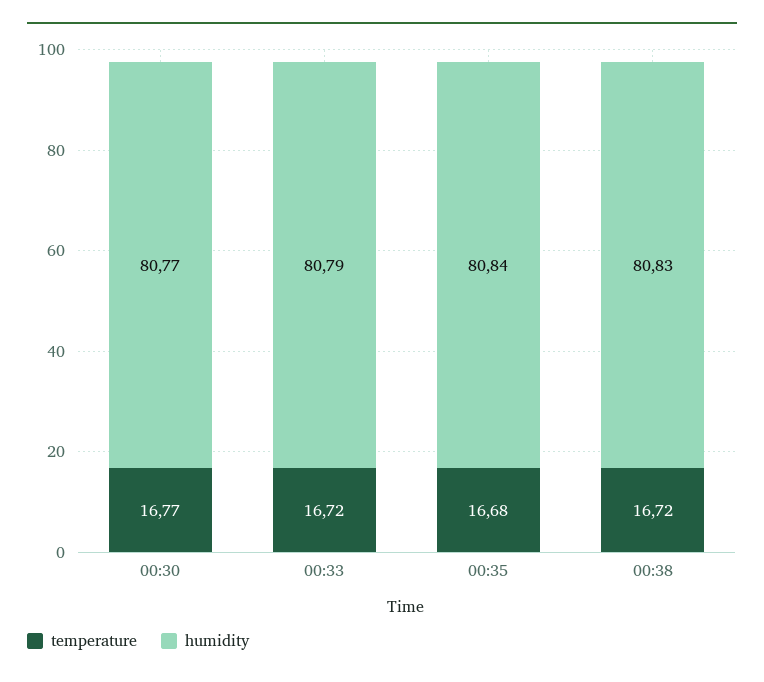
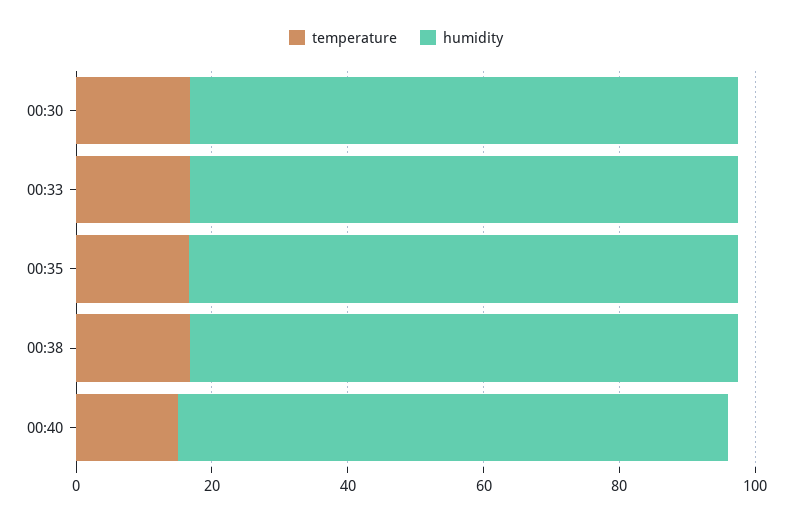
temperature, 00:40: none -> 15
humidity, 00:40: none -> 80

